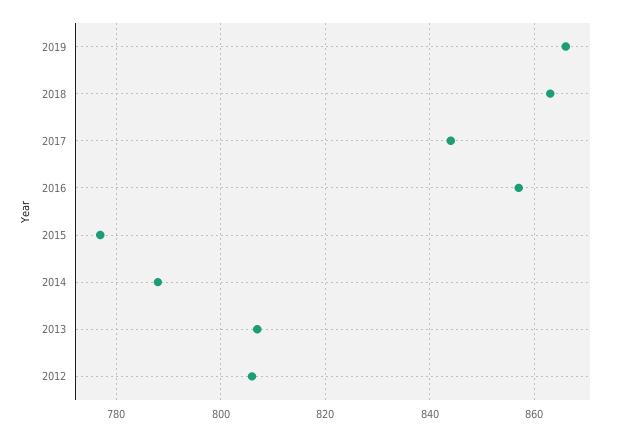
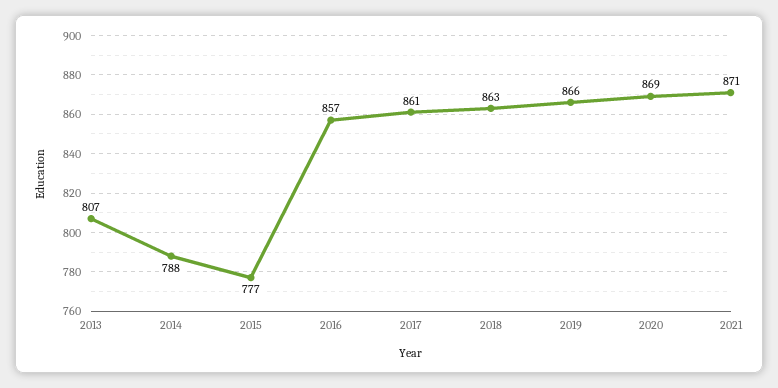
2017: 845 -> 861
2012: 805 -> none
2020: none -> 869
2021: none -> 871

